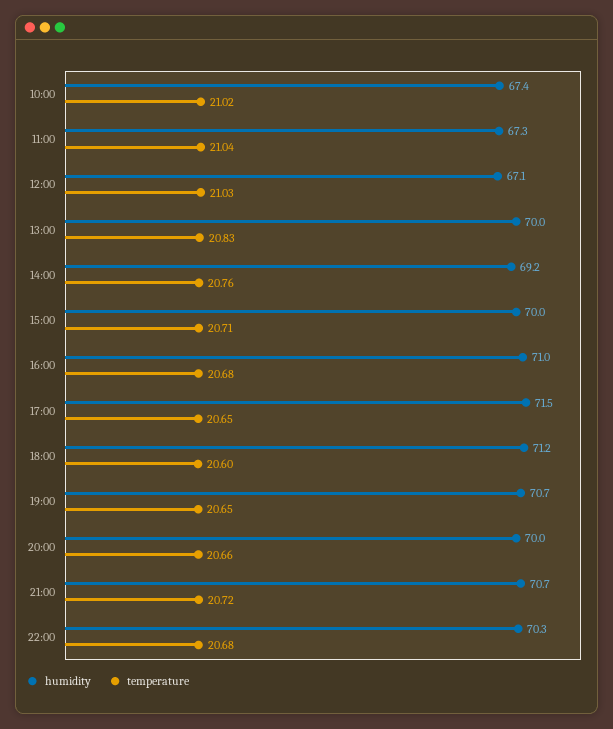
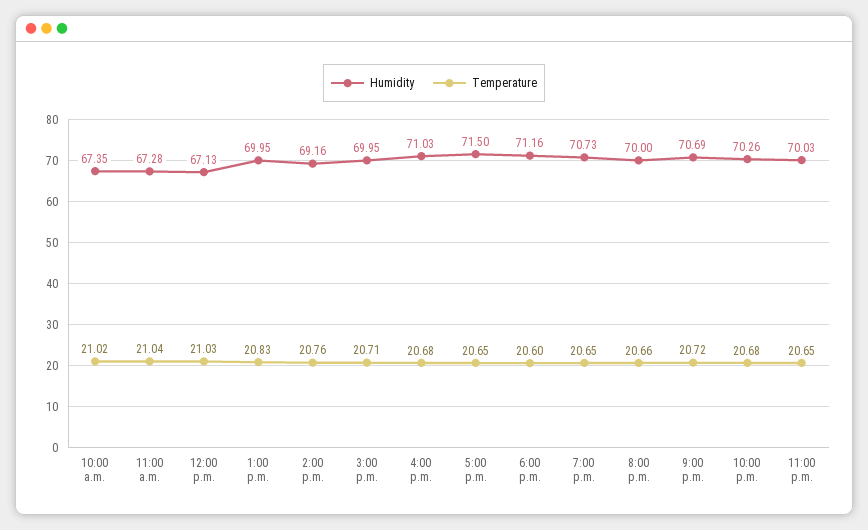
humidity, 11:00 p.m.: none -> 70.03
temperature, 11:00 p.m.: none -> 20.65

